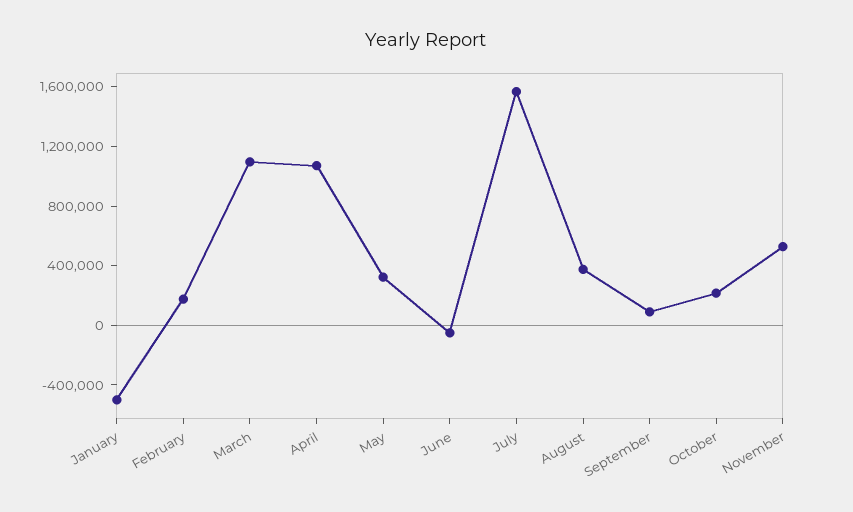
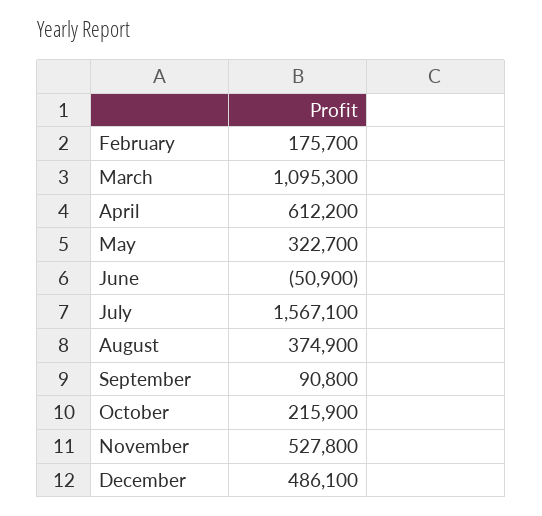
January: -500000 -> none
April: 1100000 -> 612200
December: none -> 486100

